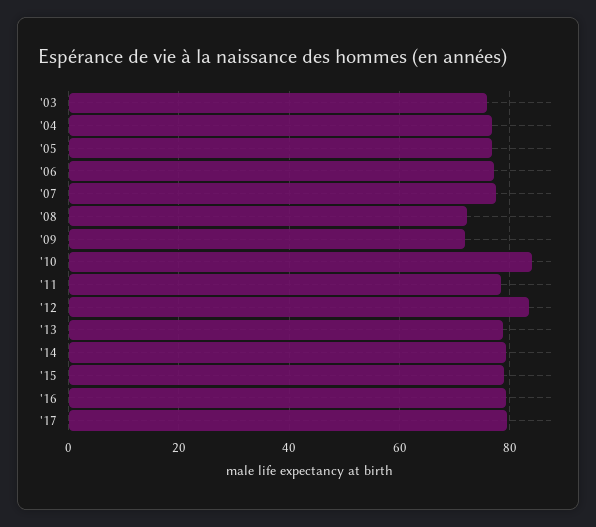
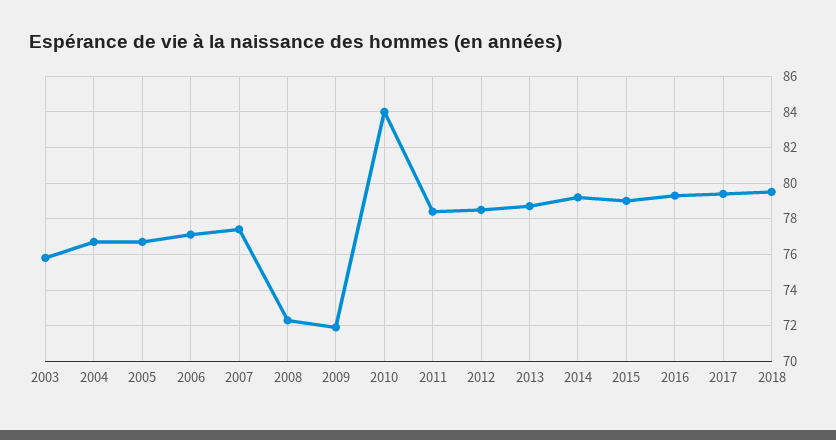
'12: 84 -> 78.5
2018: none -> 79.5

